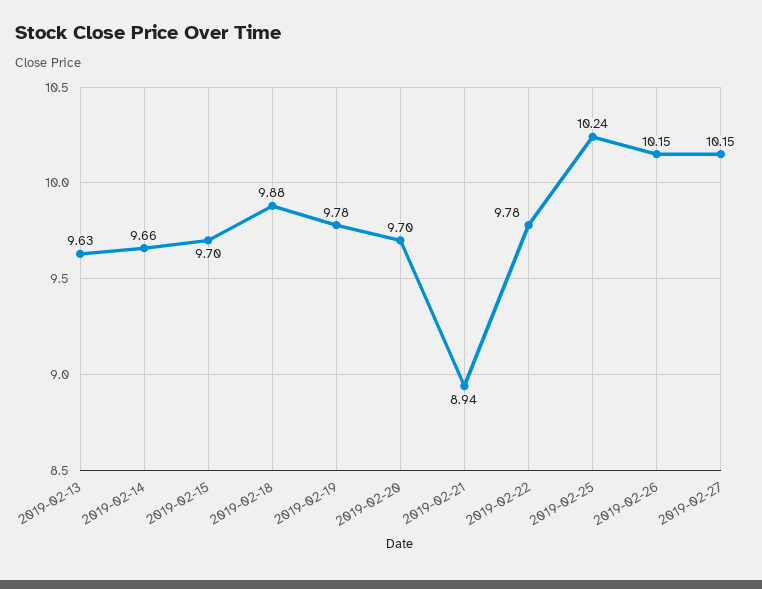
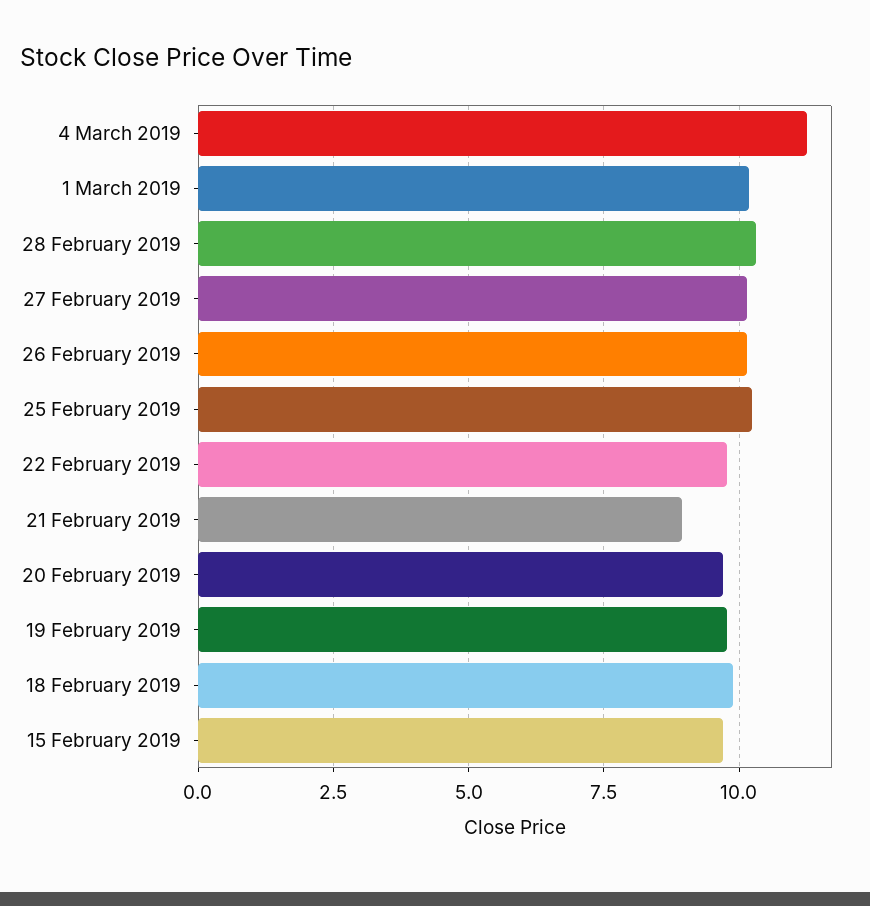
2019-02-13: 9.63 -> none
2019-02-14: 9.66 -> none
4 March 2019: none -> 11.25
1 March 2019: none -> 10.25
28 February 2019: none -> 10.25

